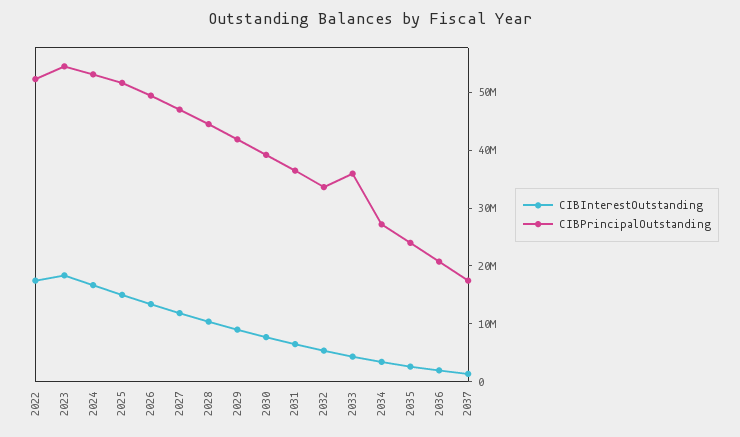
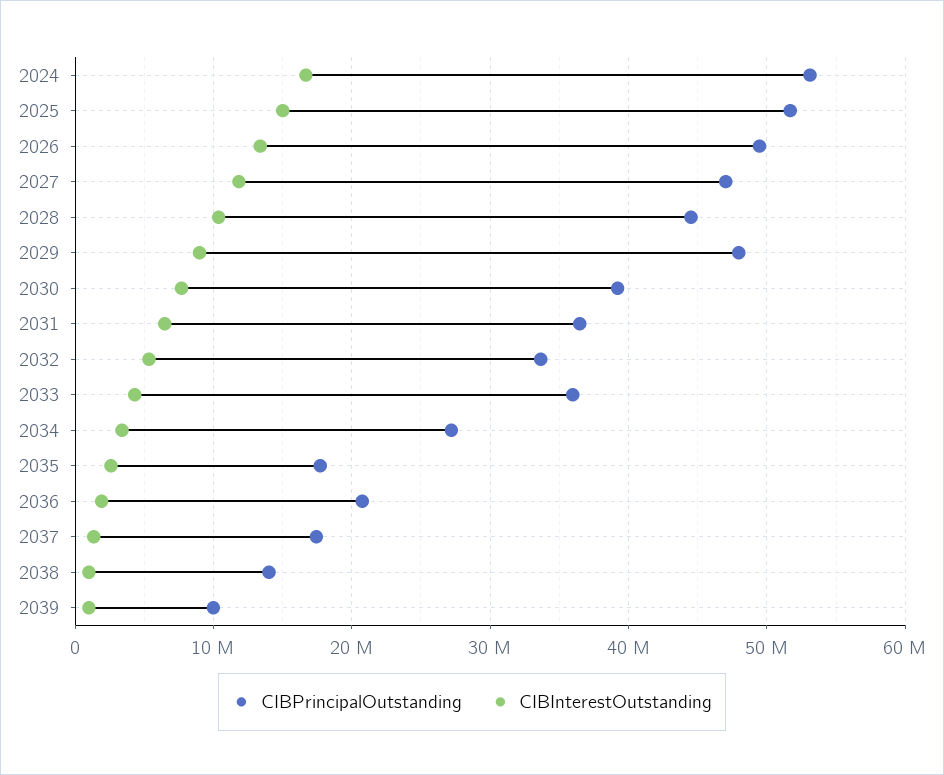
CIBInterestOutstanding, 2022: 18000000 -> none
CIBPrincipalOutstanding, 2022: 52000000 -> none
CIBInterestOutstanding, 2023: 18000000 -> none
CIBPrincipalOutstanding, 2023: 54000000 -> none
CIBPrincipalOutstanding, 2029: 42000000 -> 48000000
CIBPrincipalOutstanding, 2035: 24000000 -> 18000000
CIBPrincipalOutstanding, 2038: none -> 14000000
CIBInterestOutstanding, 2038: none -> 1000000
CIBPrincipalOutstanding, 2039: none -> 10000000
CIBInterestOutstanding, 2039: none -> 1000000

